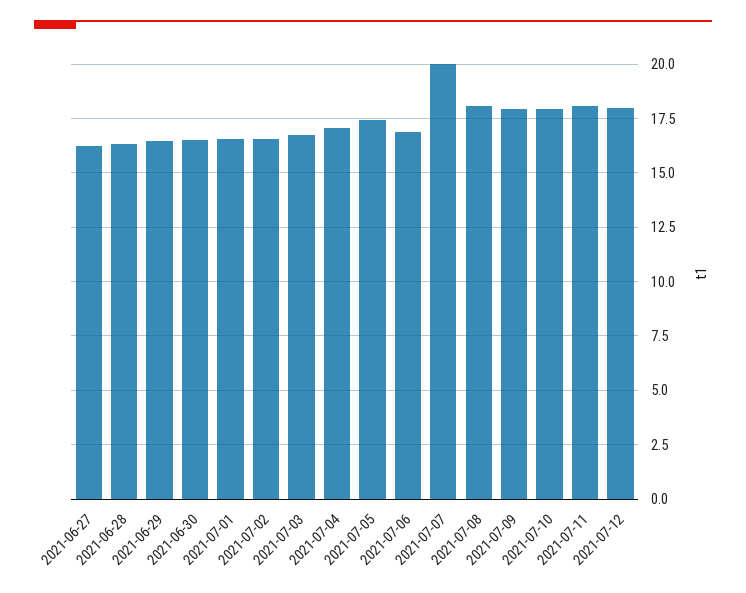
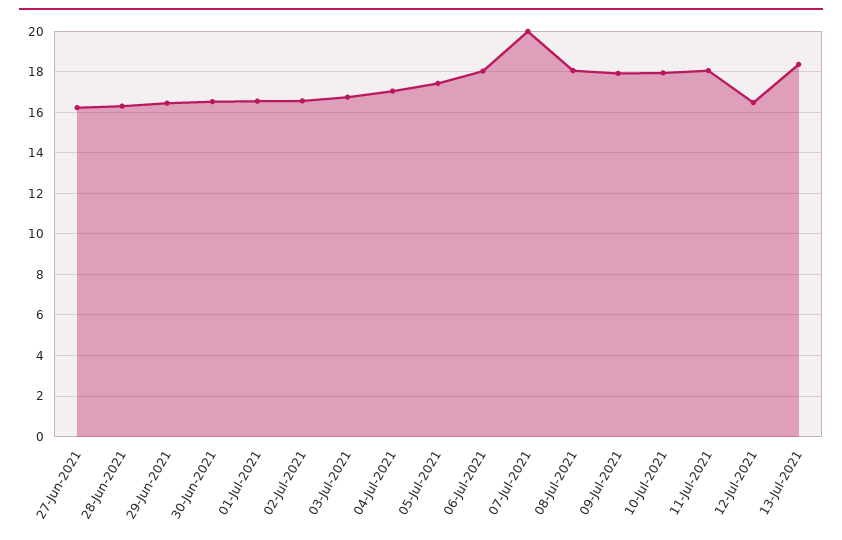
2021-07-06: 17 -> 18
2021-07-12: 18 -> 16.5
13-Jul-2021: none -> 18.5

